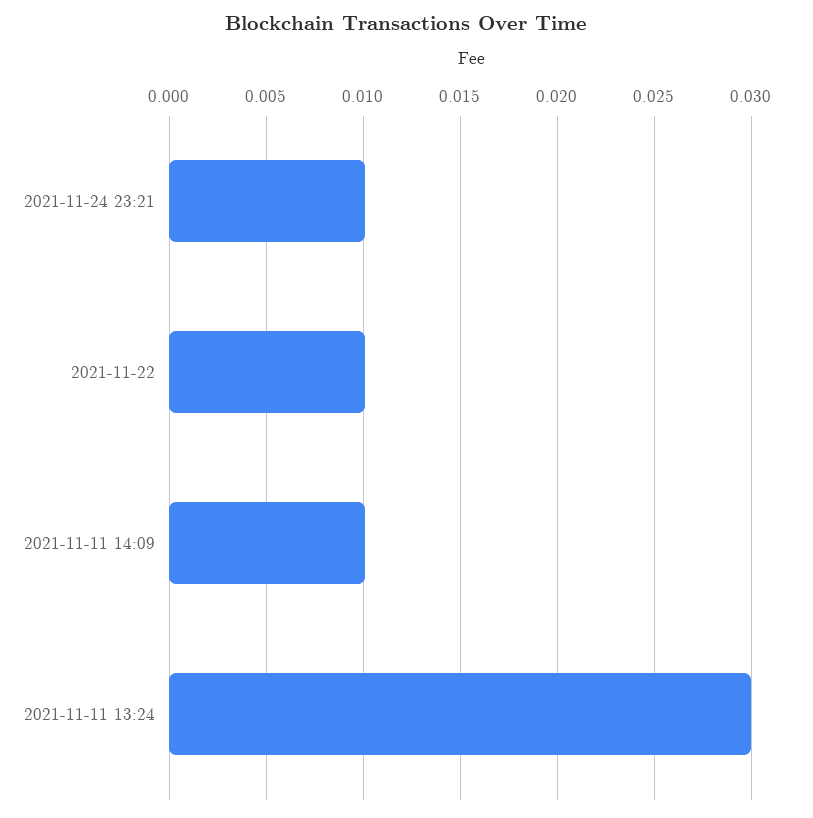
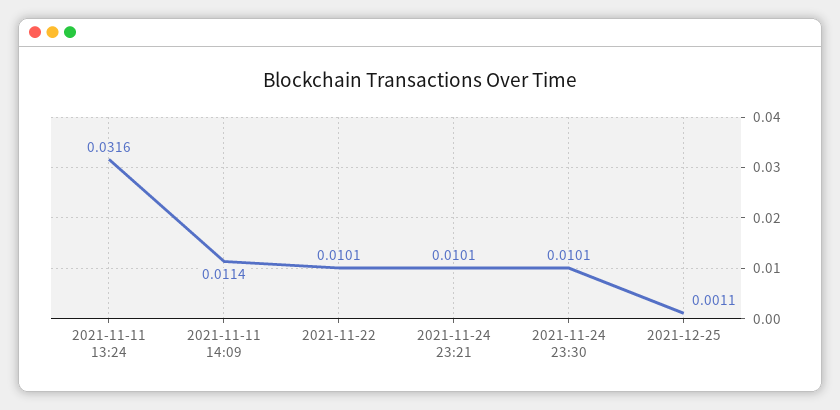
2021-11-11 14:09: 0.01 -> 0.0114
2021-11-11 13:24: 0.03 -> 0.0316
2021-11-24 23:30: none -> 0.0101
2021-12-25: none -> 0.0011

